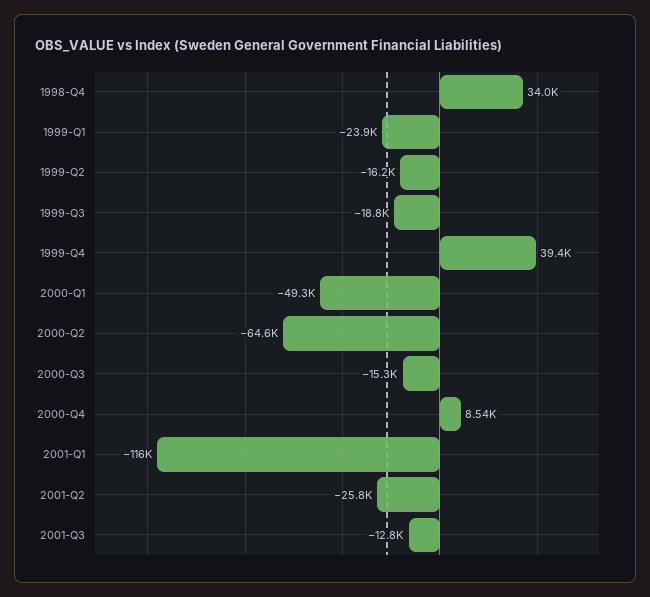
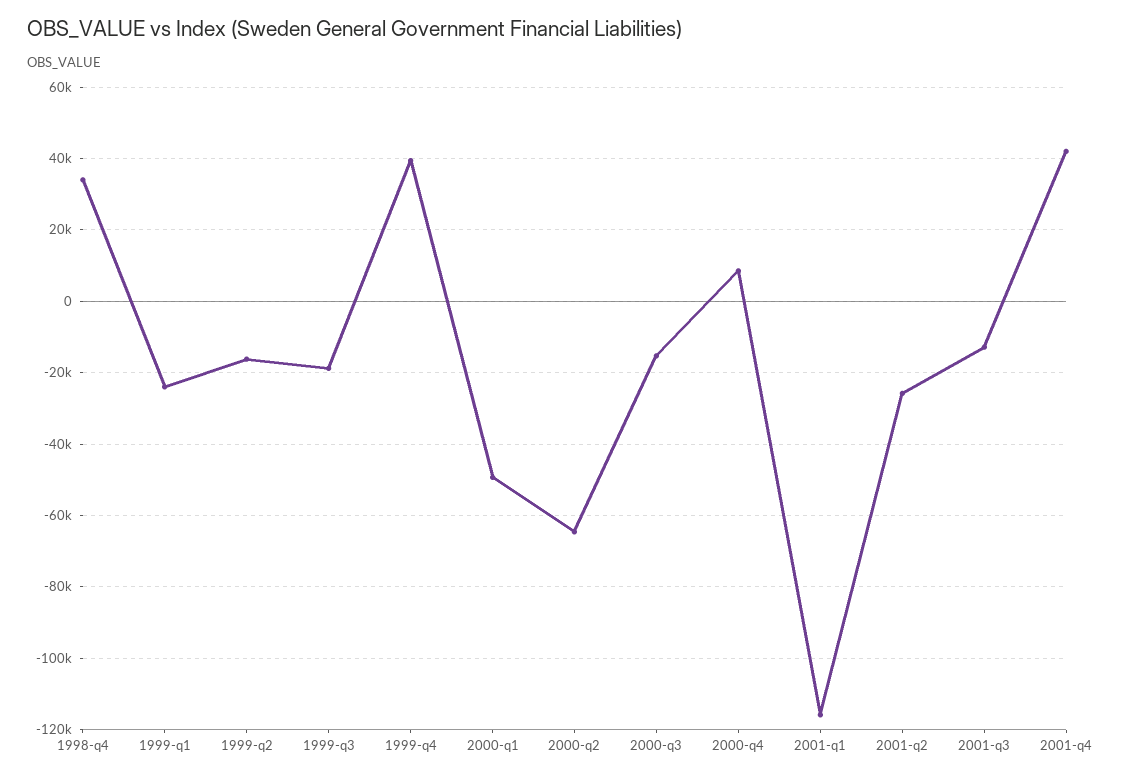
2001-q4: none -> 42000

